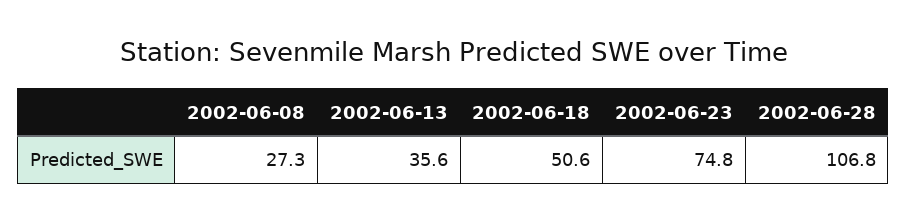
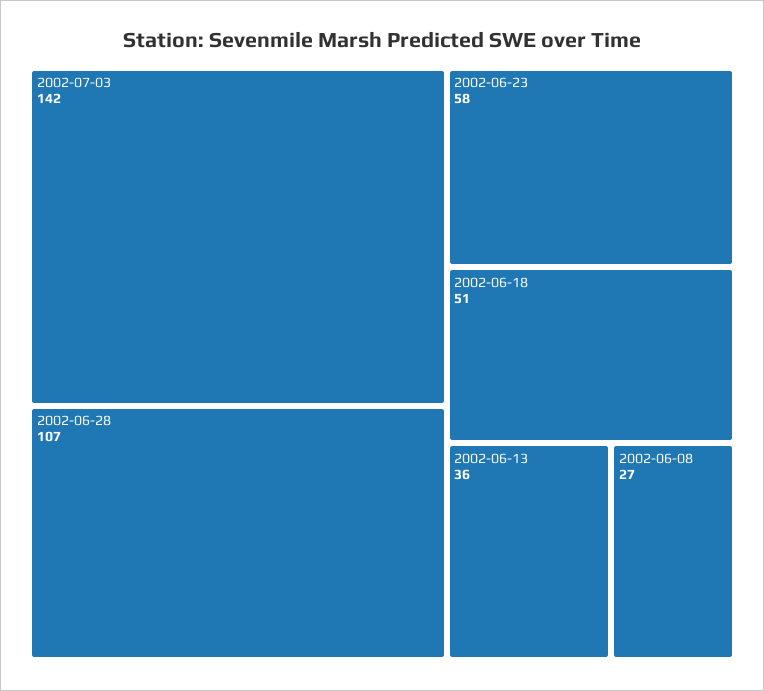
2002-06-23: 74.8 -> 58
2002-07-03: none -> 142

